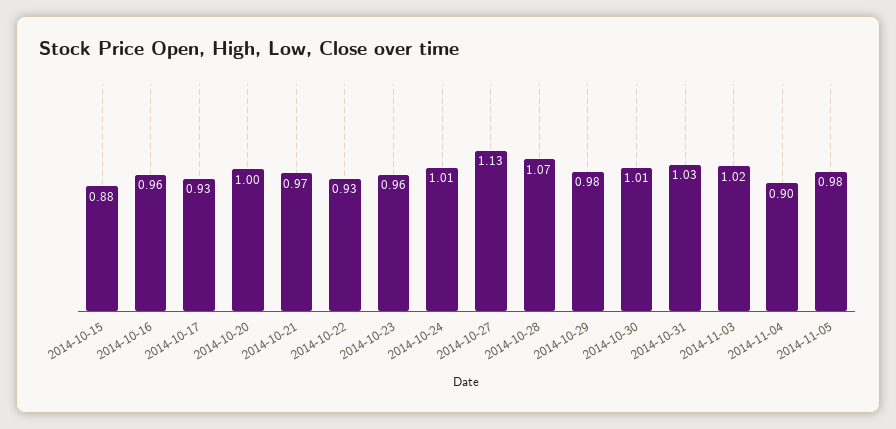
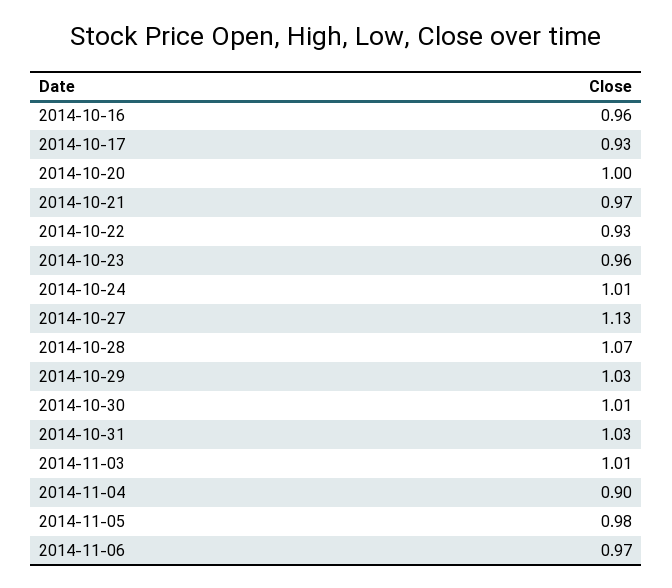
2014-10-15: 0.88 -> none
2014-10-29: 0.98 -> 1.03
2014-11-03: 1.02 -> 1.01
2014-11-06: none -> 0.97

